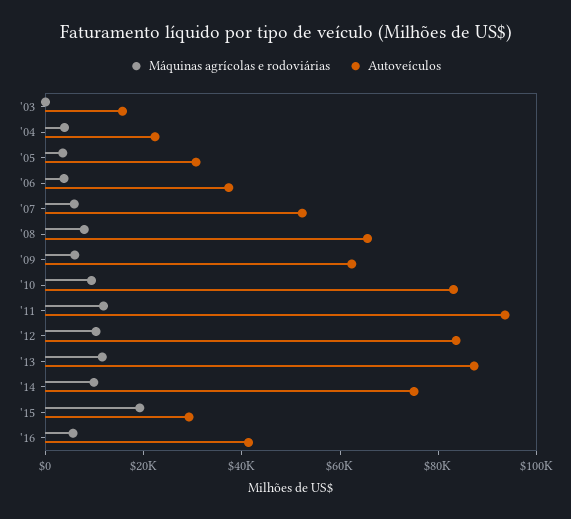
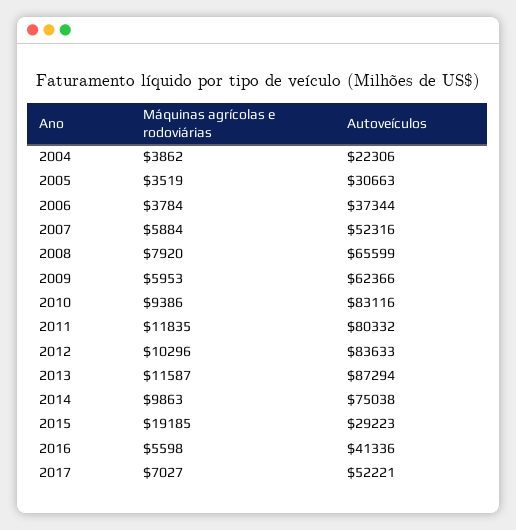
Máquinas agrícolas e rodoviárias, '03: 0 -> none
Autoveículos, '03: 15000 -> none
Autoveículos, '11: 95000 -> 80332
Máquinas agrícolas e rodoviárias, 2017: none -> 7027
Autoveículos, 2017: none -> 52221

